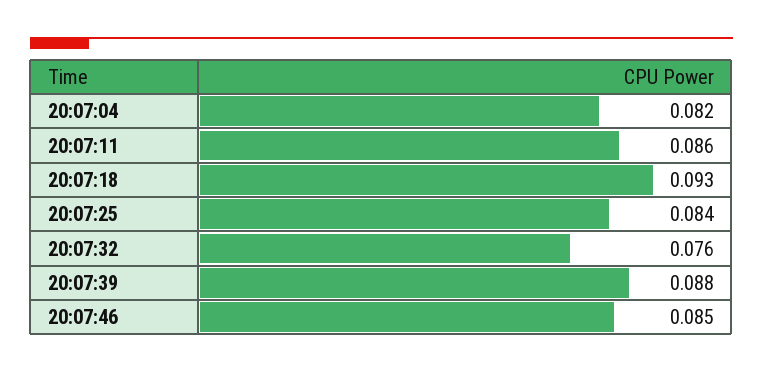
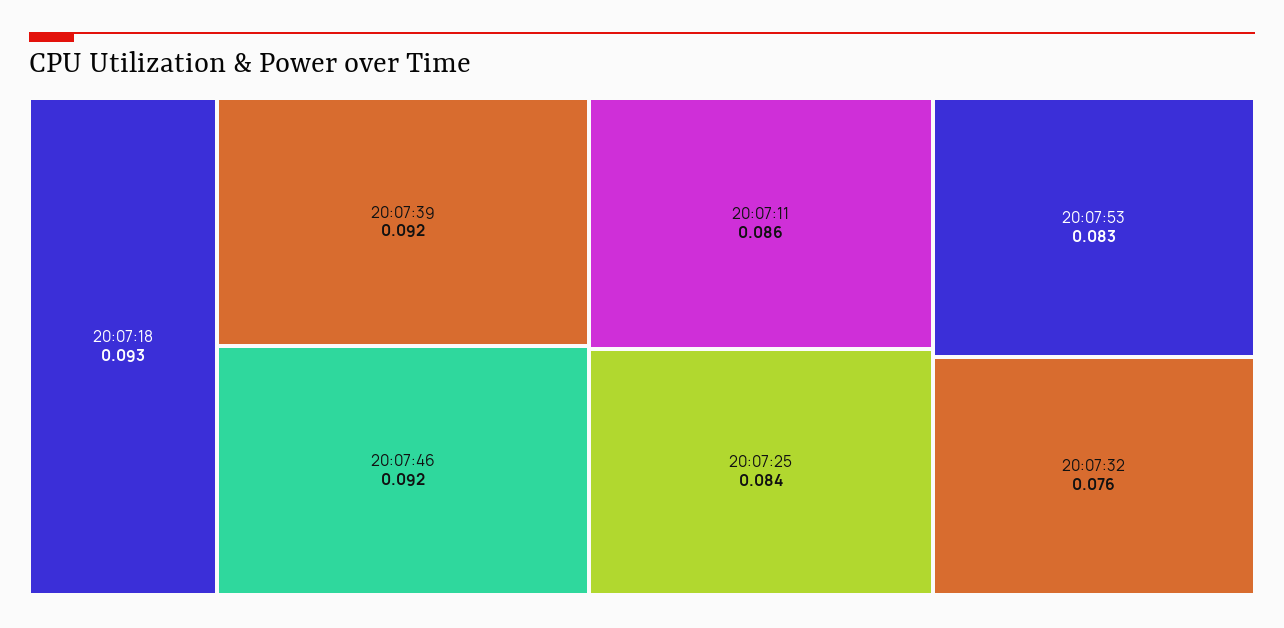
20:07:04: 0.082 -> none
20:07:39: 0.088 -> 0.092
20:07:46: 0.085 -> 0.092
20:07:53: none -> 0.083

